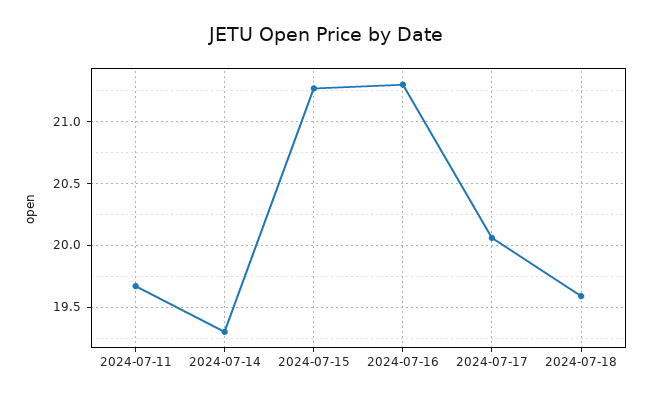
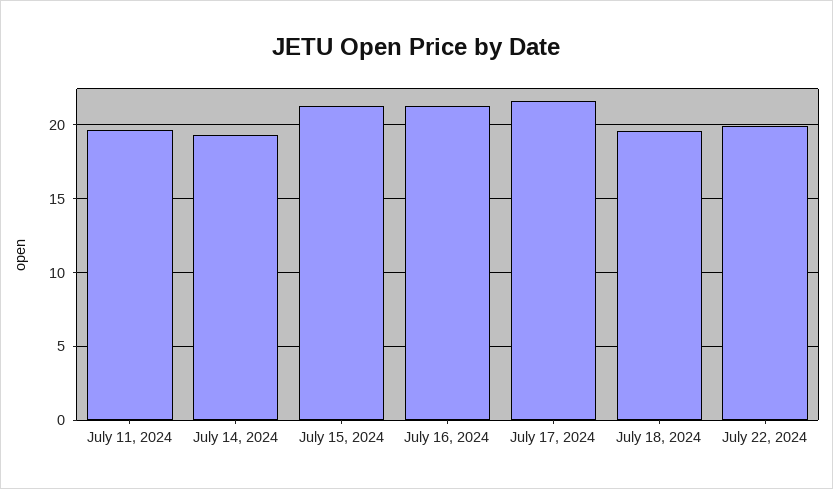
2024-07-17: 20.05 -> 21.5
July 22, 2024: none -> 20

